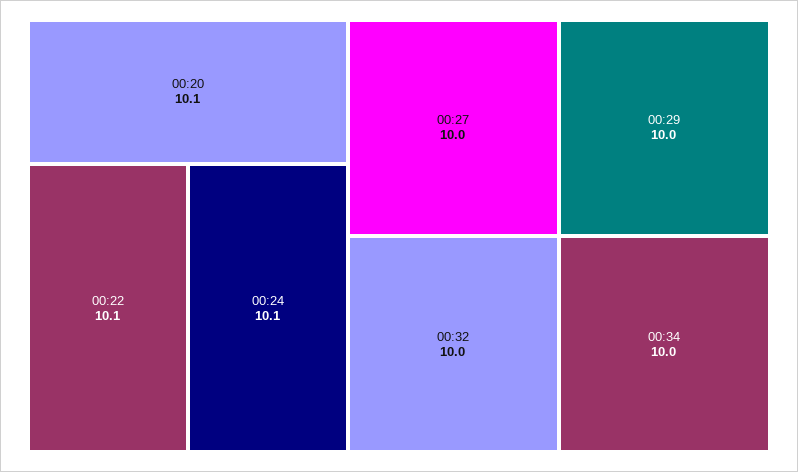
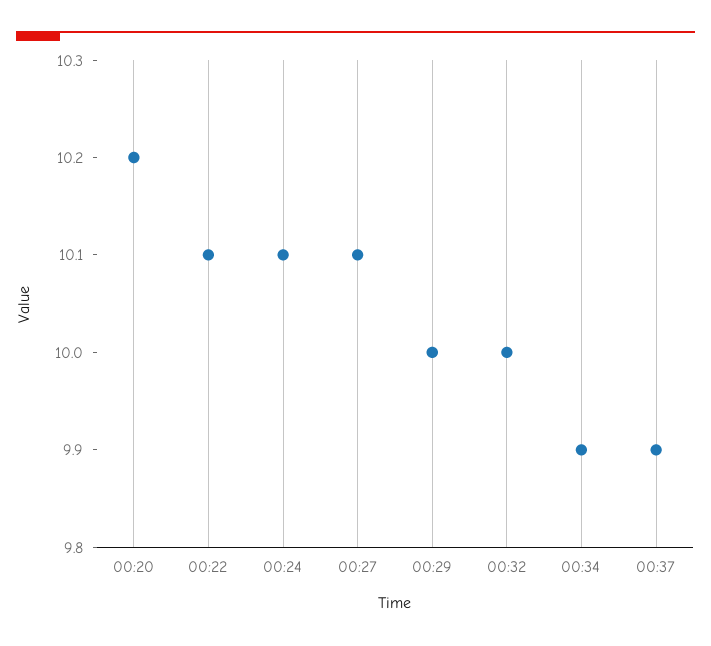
00:20: 10.1 -> 10.2
00:27: 10 -> 10.1
00:34: 10 -> 9.9
00:37: none -> 9.9

